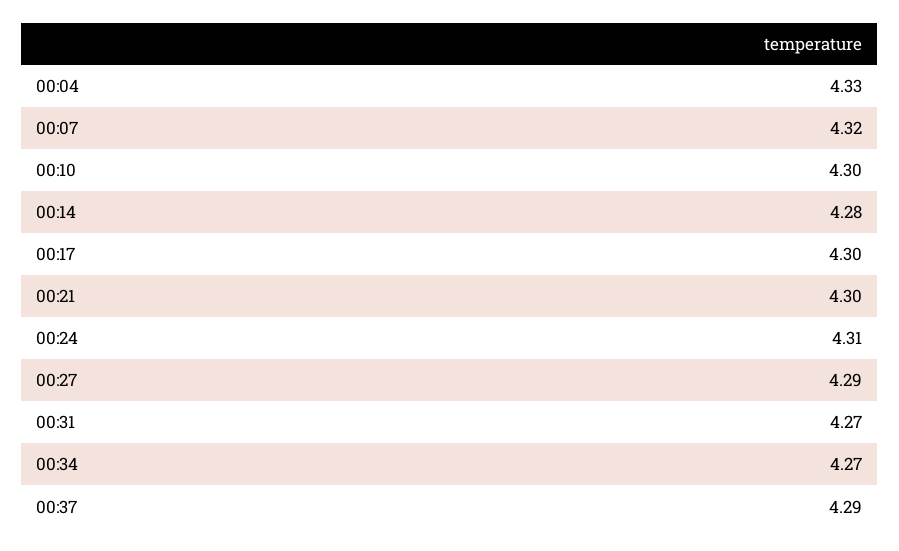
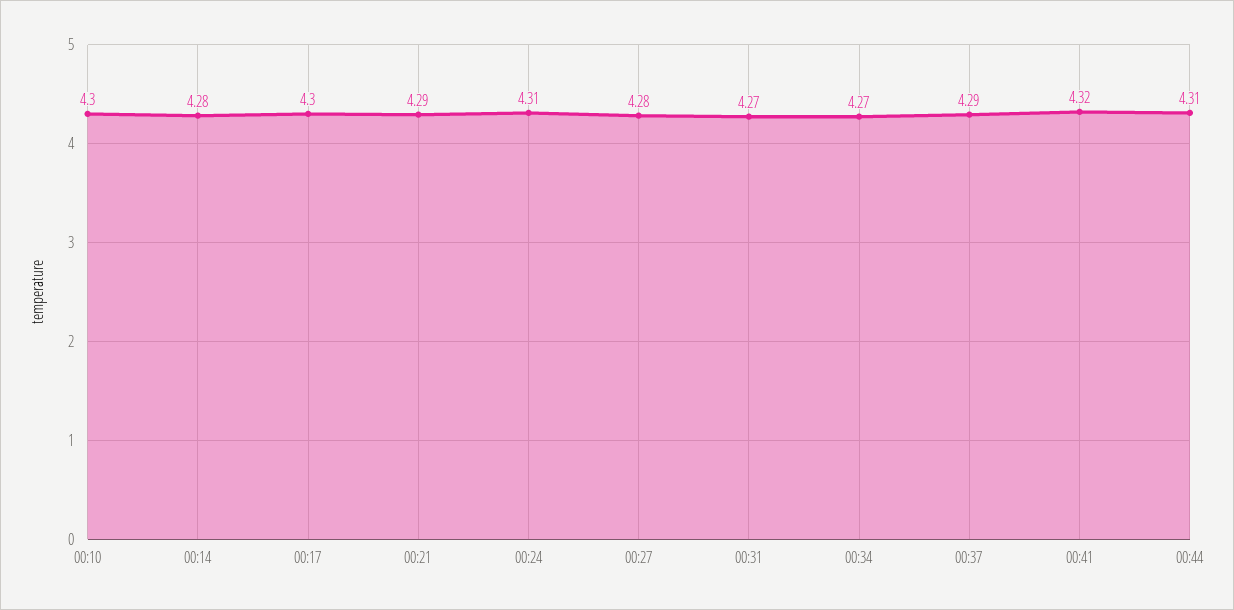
00:04: 4.33 -> none
00:07: 4.32 -> none
00:21: 4.3 -> 4.29
00:27: 4.29 -> 4.28
00:41: none -> 4.32
00:44: none -> 4.31

